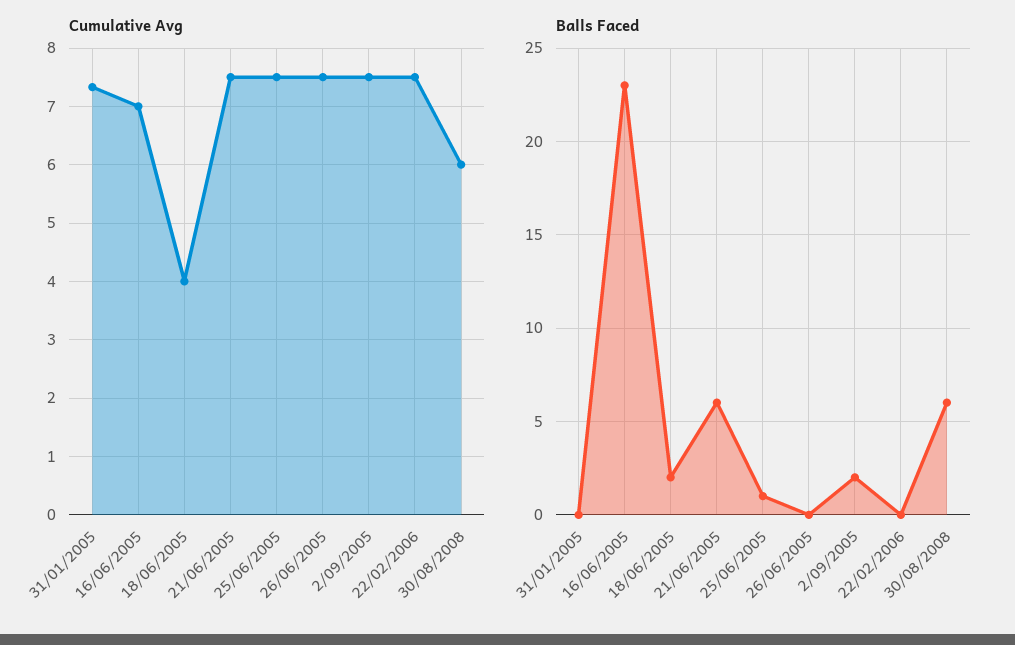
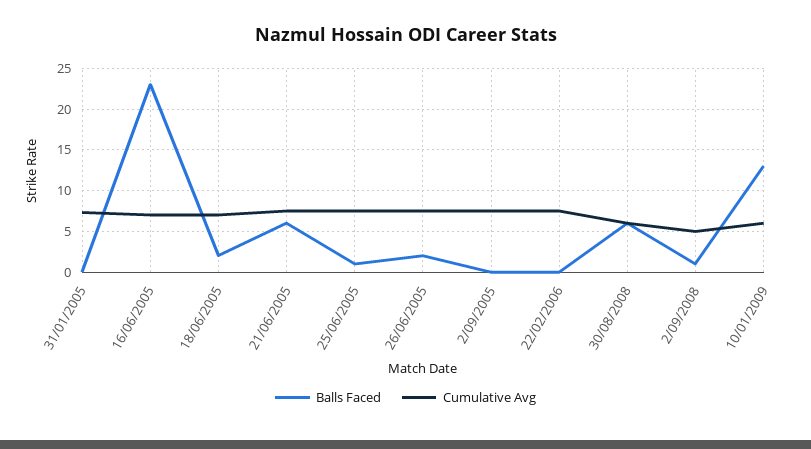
Cumulative Avg, 18/06/2005: 4 -> 7
Balls Faced, 26/06/2005: 0 -> 2
Balls Faced, 2/09/2005: 2 -> 0
Balls Faced, 2/09/2008: none -> 1
Cumulative Avg, 2/09/2008: none -> 5
Balls Faced, 10/01/2009: none -> 13
Cumulative Avg, 10/01/2009: none -> 6

